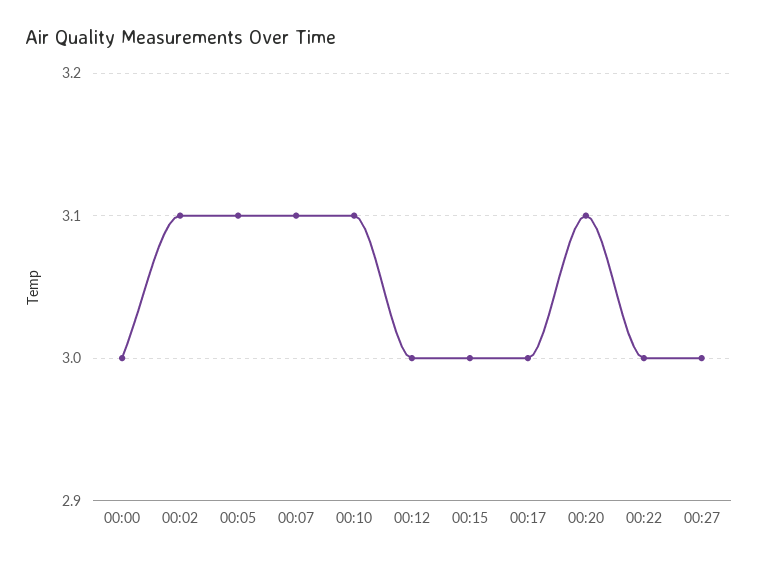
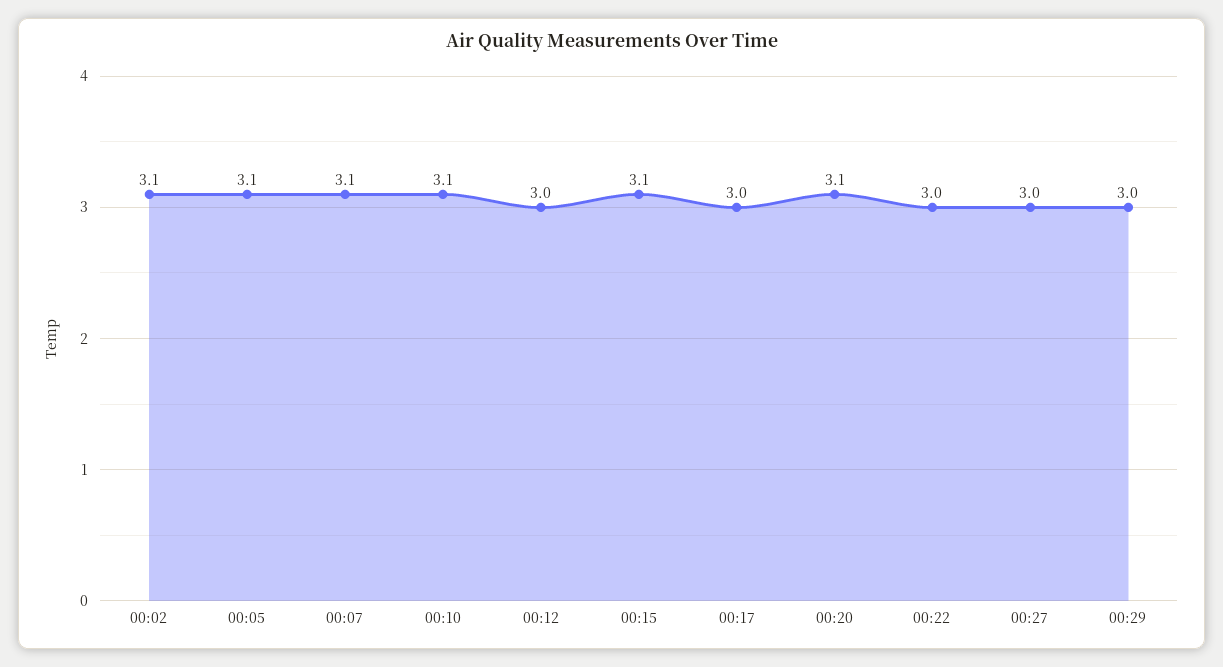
00:00: 3 -> none
00:15: 3 -> 3.1
00:29: none -> 3

